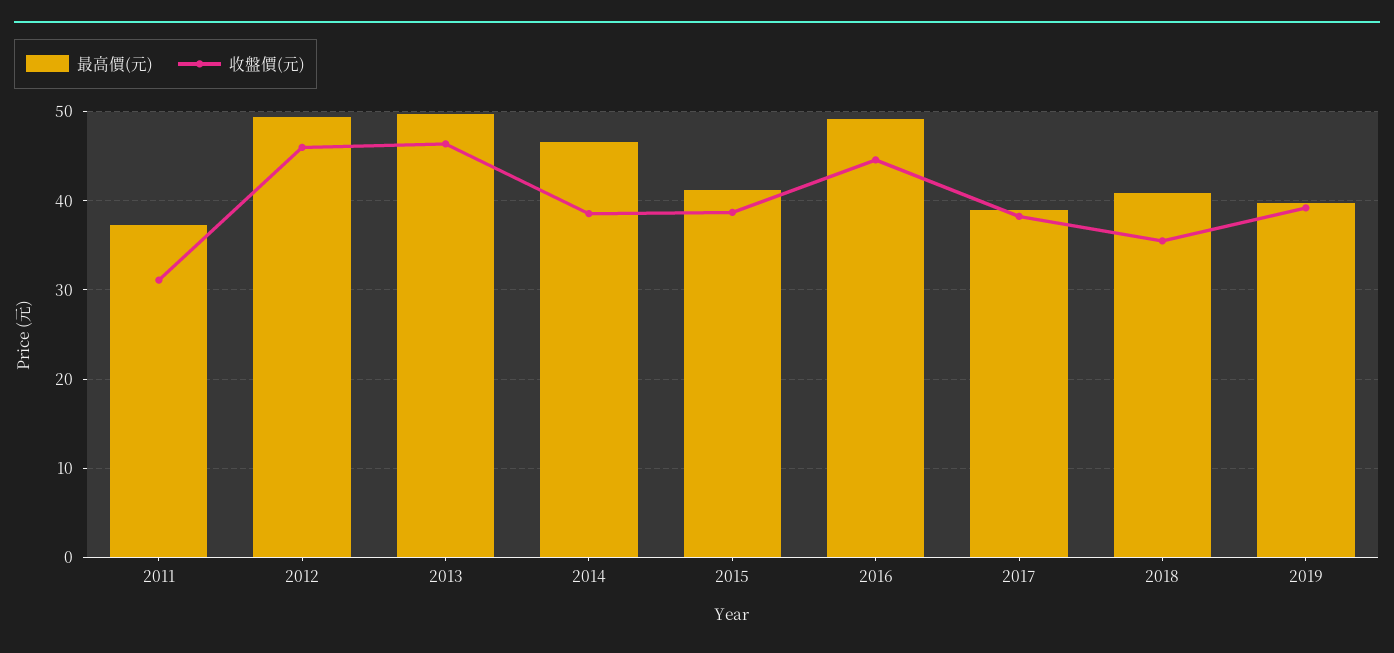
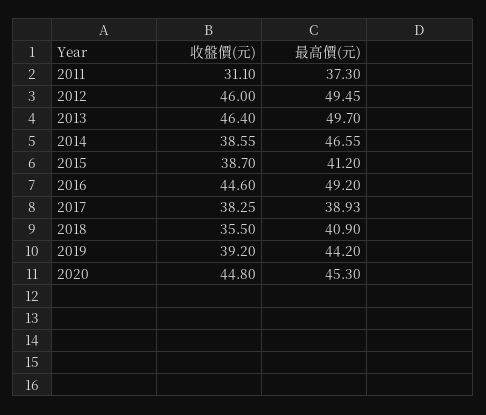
最高價(元), 2019: 40 -> 44.2
收盤價(元), 2020: none -> 44.8
最高價(元), 2020: none -> 45.3

